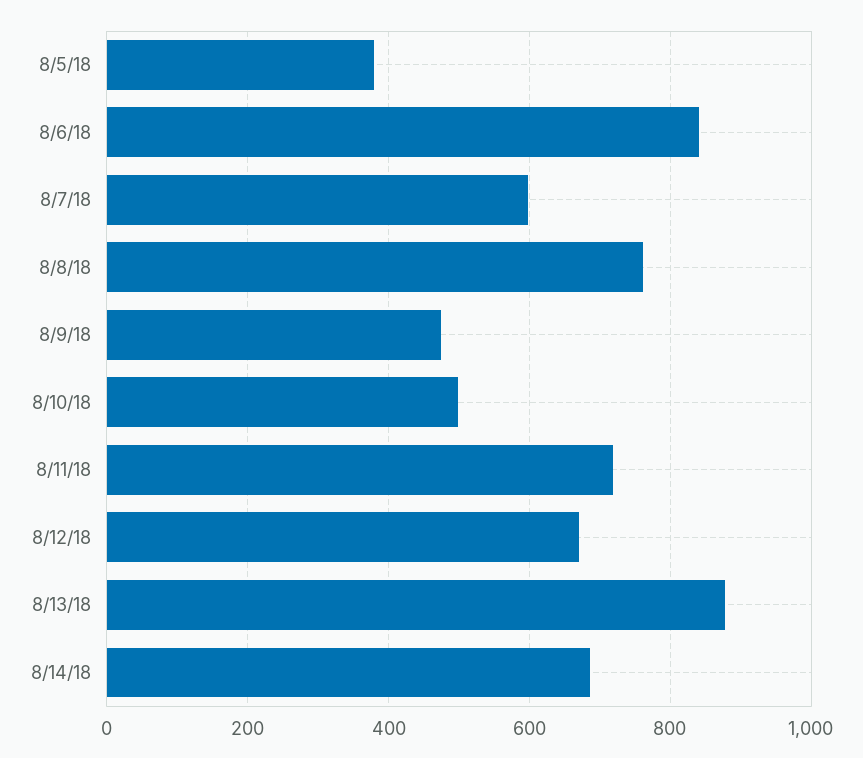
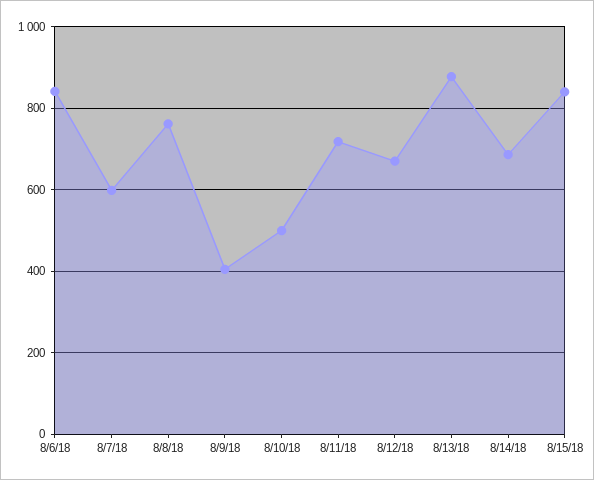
8/5/18: 380 -> none
8/9/18: 480 -> 400
8/15/18: none -> 840

